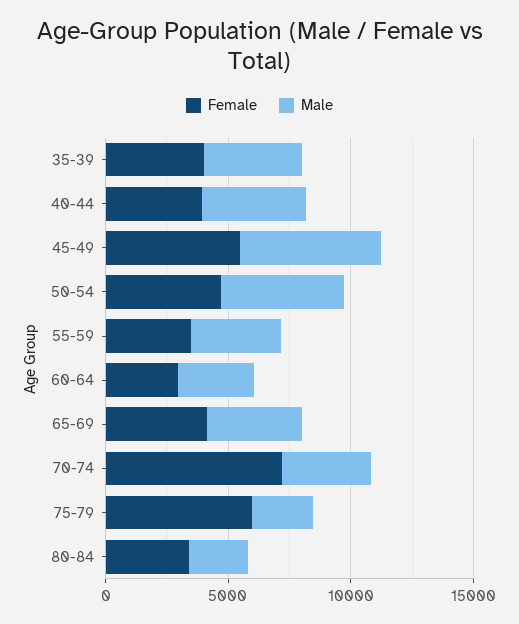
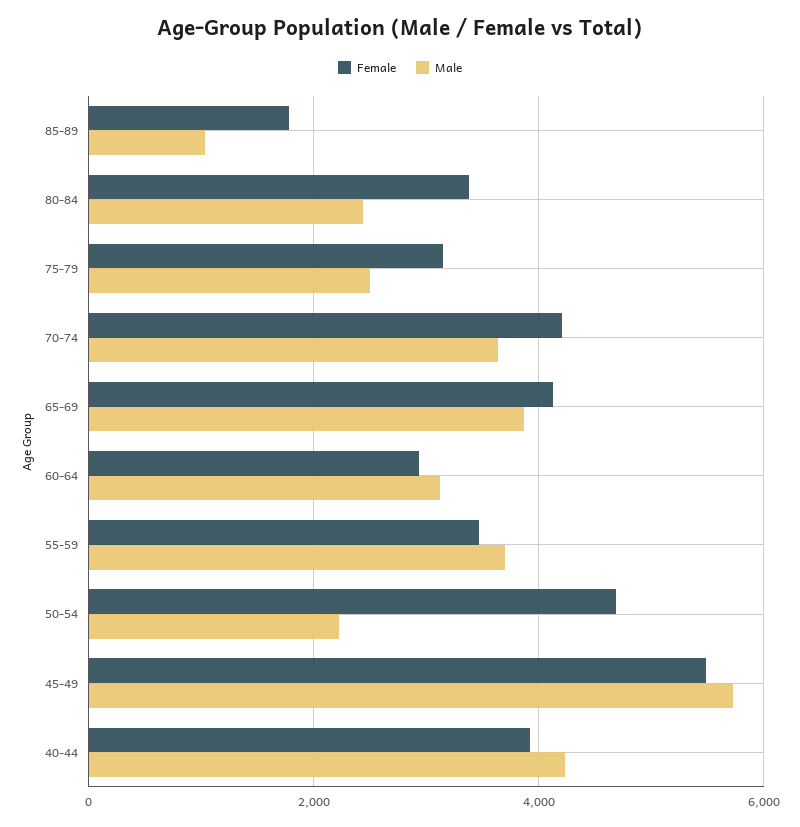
Female, 35-39: 4000 -> none
Male, 35-39: 4000 -> none
Male, 50-54: 5000 -> 2200
Female, 70-74: 7000 -> 4200
Female, 75-79: 6000 -> 3200
Female, 85-89: none -> 1800
Male, 85-89: none -> 1000

